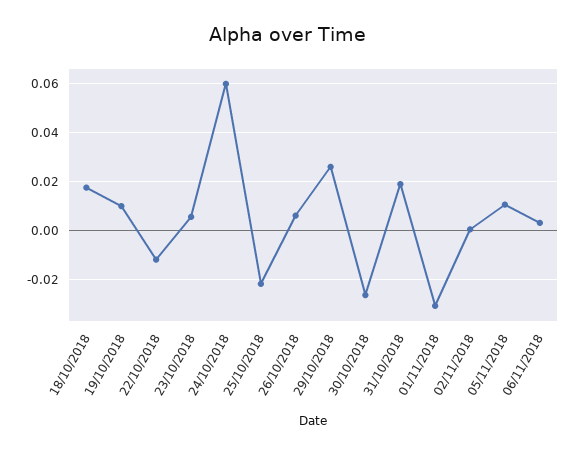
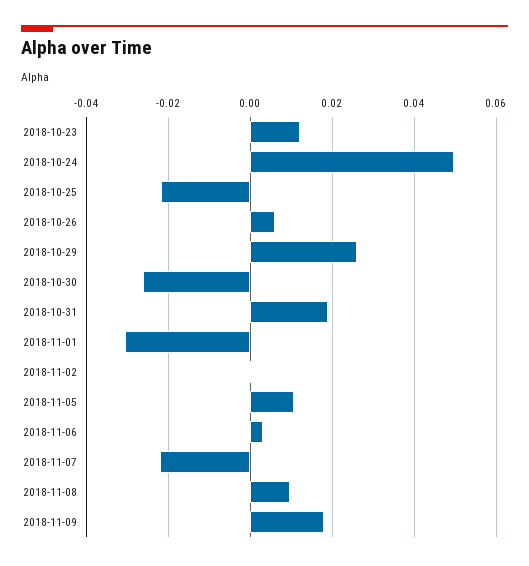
18/10/2018: 0.0175 -> none
19/10/2018: 0.01 -> none
22/10/2018: -0.0125 -> none
23/10/2018: 0.005 -> 0.012
24/10/2018: 0.06 -> 0.05
2018-11-07: none -> -0.022
2018-11-08: none -> 0.01
2018-11-09: none -> 0.018

